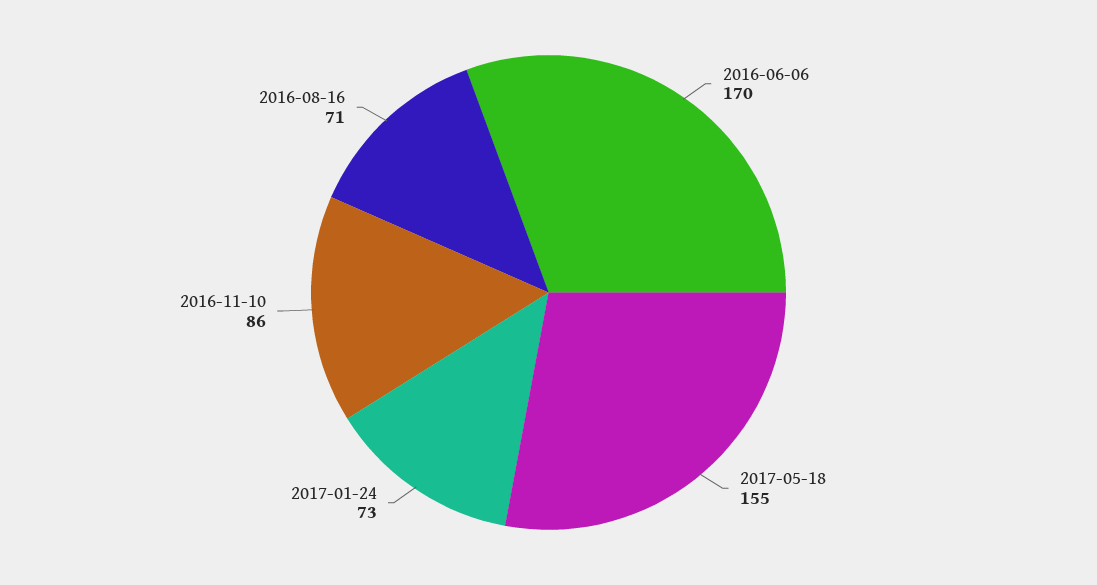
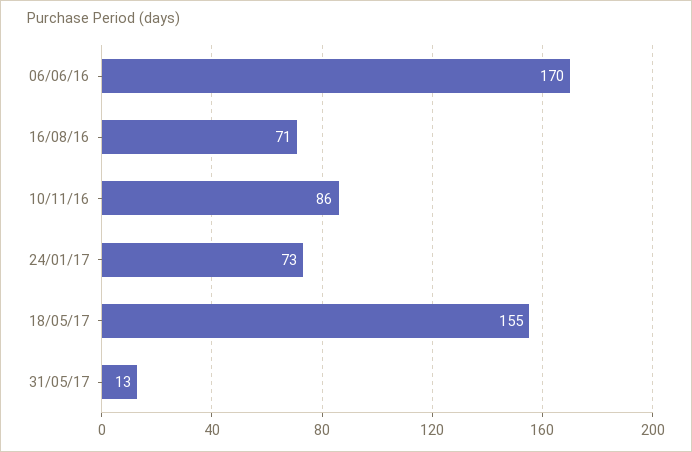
31/05/17: none -> 13

